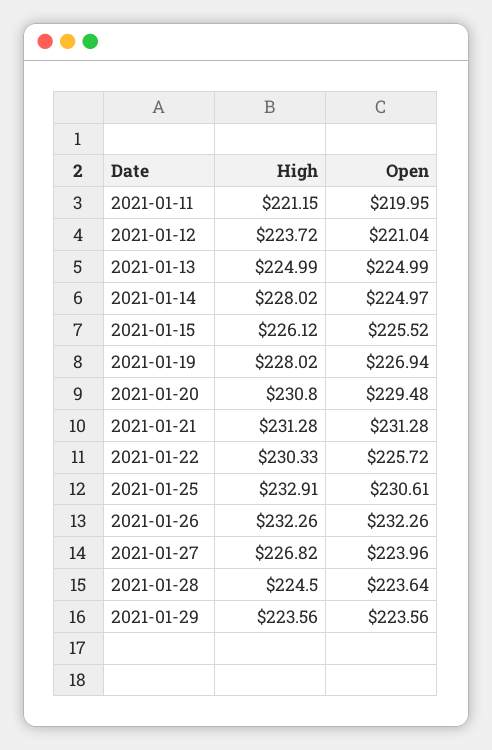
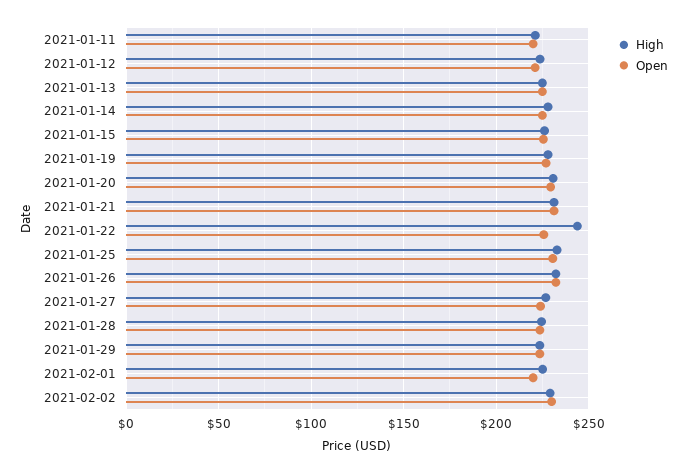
High, 2021-01-22: 230.33 -> 245
High, 2021-02-01: none -> 225
Open, 2021-02-01: none -> 220
High, 2021-02-02: none -> 230
Open, 2021-02-02: none -> 230

